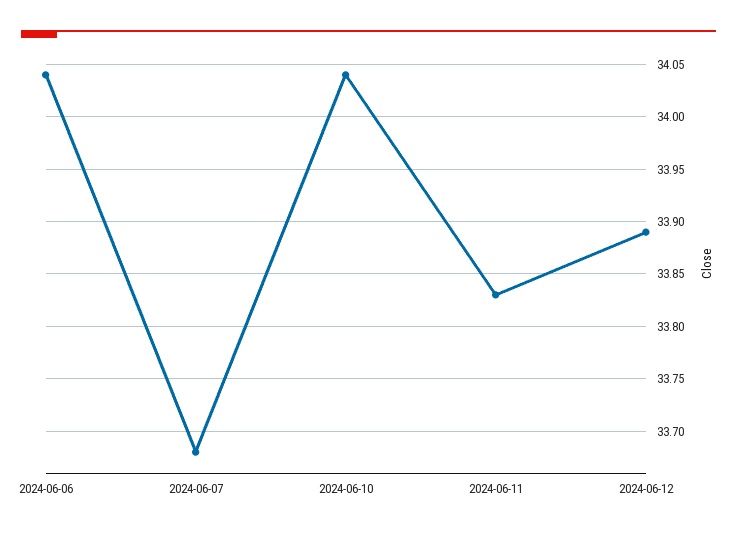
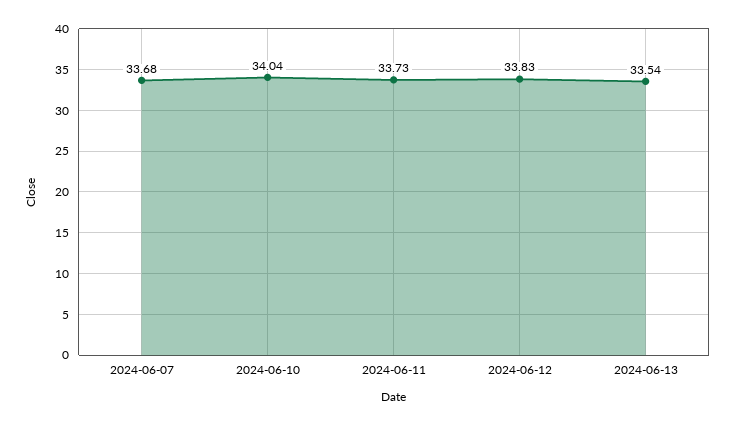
2024-06-06: 34.04 -> none
2024-06-11: 33.83 -> 33.73
2024-06-12: 33.89 -> 33.83
2024-06-13: none -> 33.54

